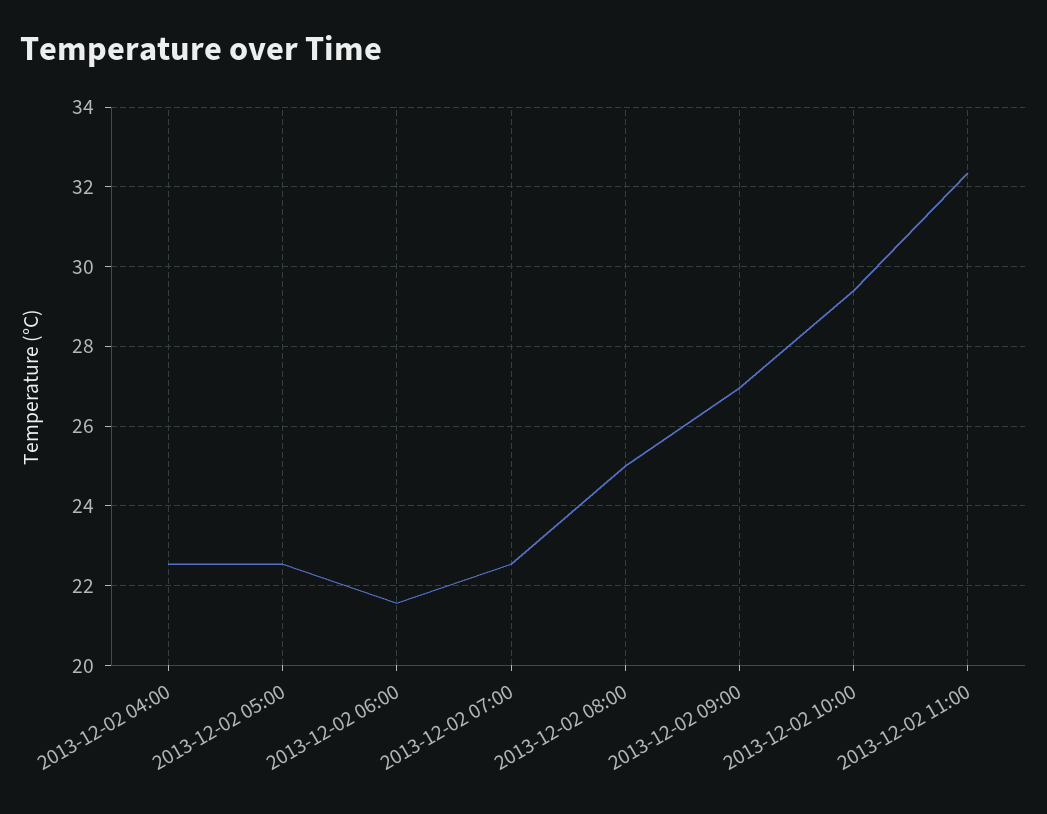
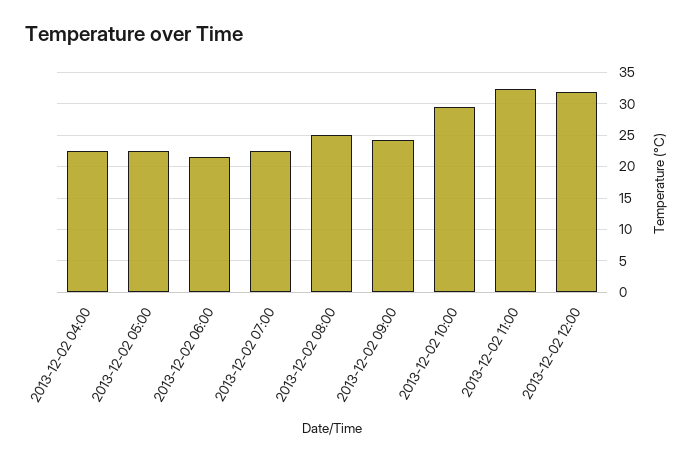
2013-12-02 09:00: 27 -> 24
2013-12-02 12:00: none -> 32

